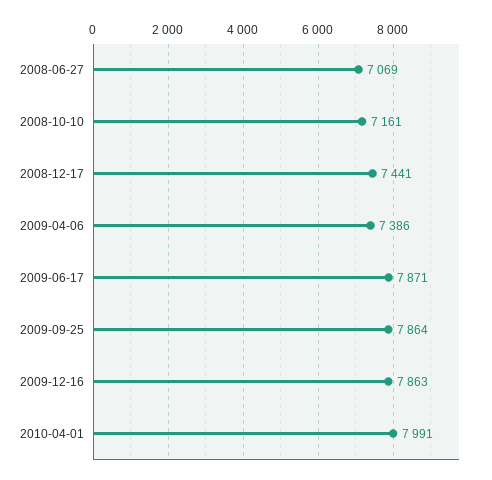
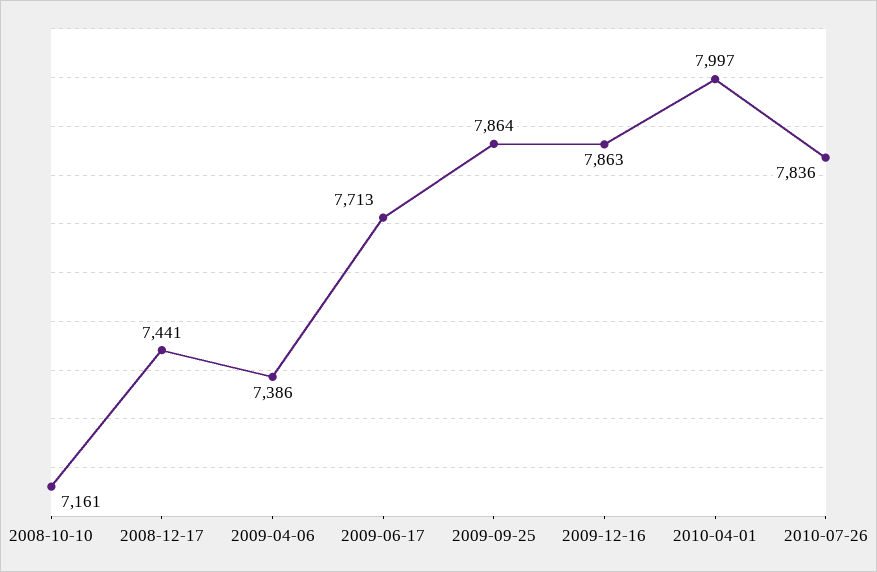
2008-06-27: 7069 -> none
2009-06-17: 7871 -> 7713
2010-04-01: 7991 -> 7997
2010-07-26: none -> 7836

